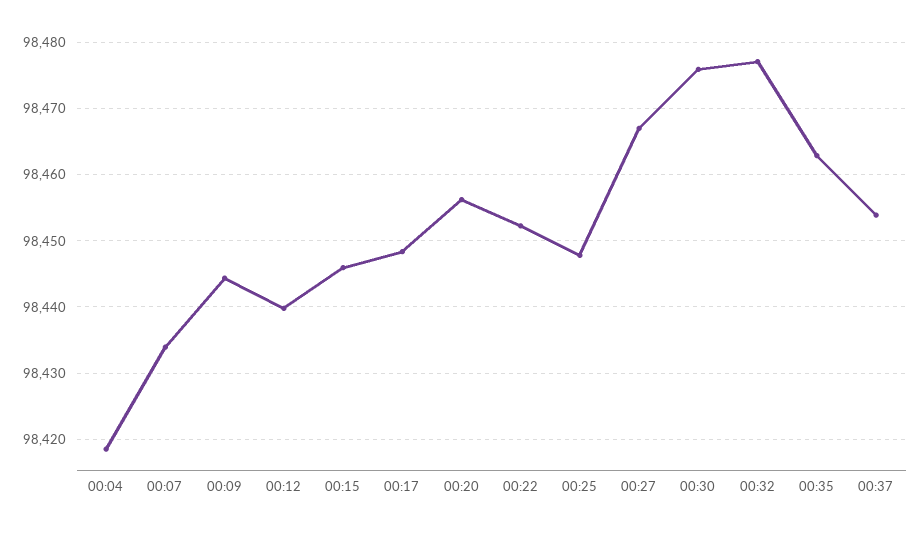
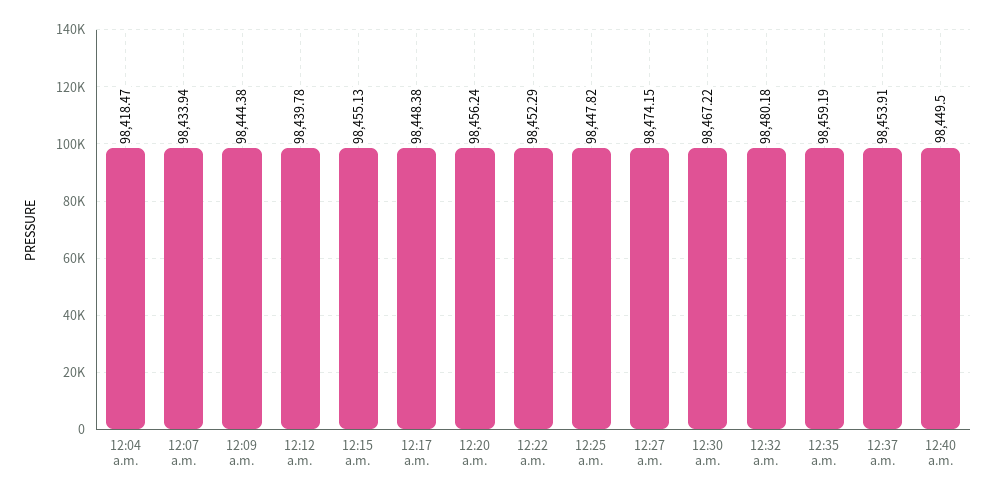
00:15: 98446 -> 98455.13
00:27: 98467 -> 98474.15
00:30: 98476 -> 98467.22
00:32: 98477 -> 98480.18
00:35: 98463 -> 98459.19
12:40 a.m.: none -> 98449.5

